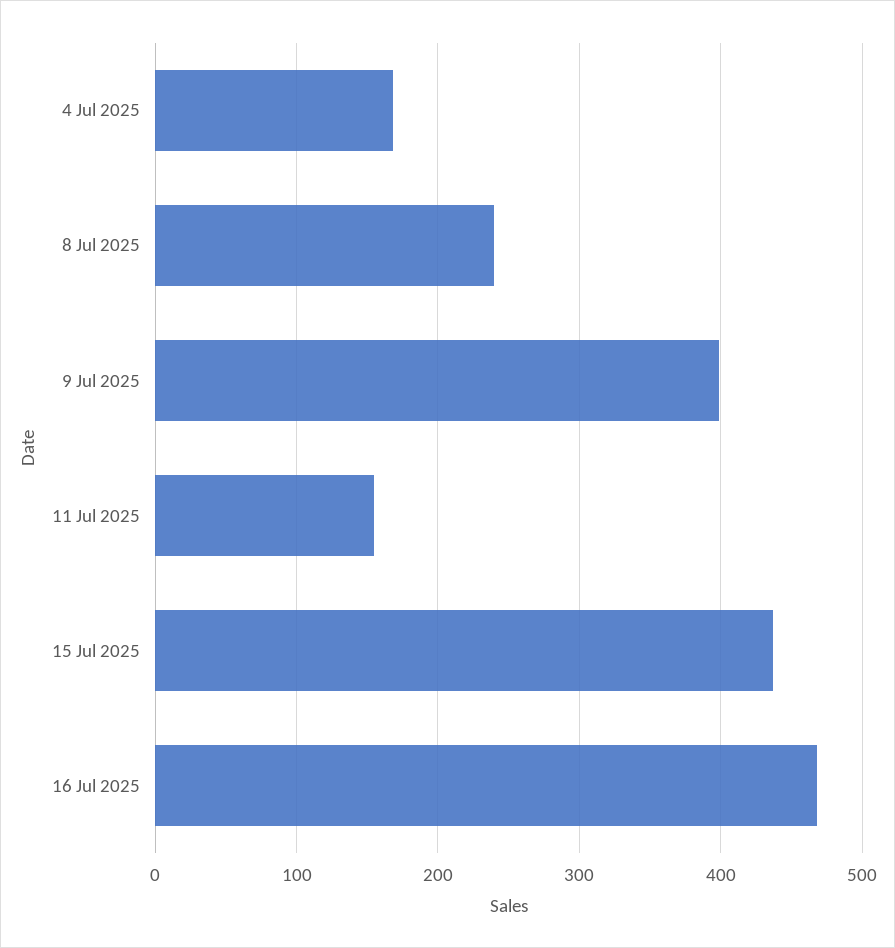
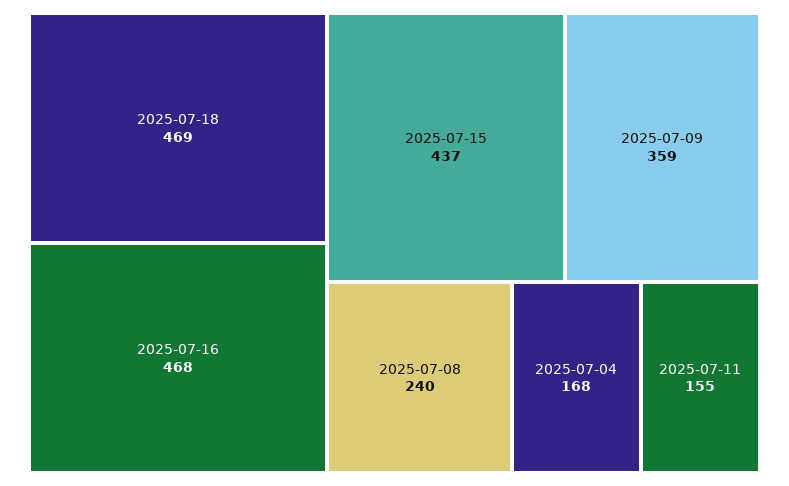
9 Jul 2025: 400 -> 359
2025-07-18: none -> 469

